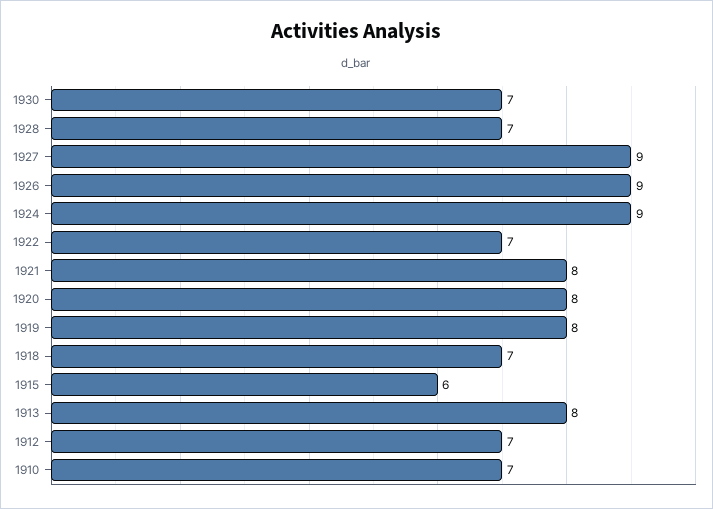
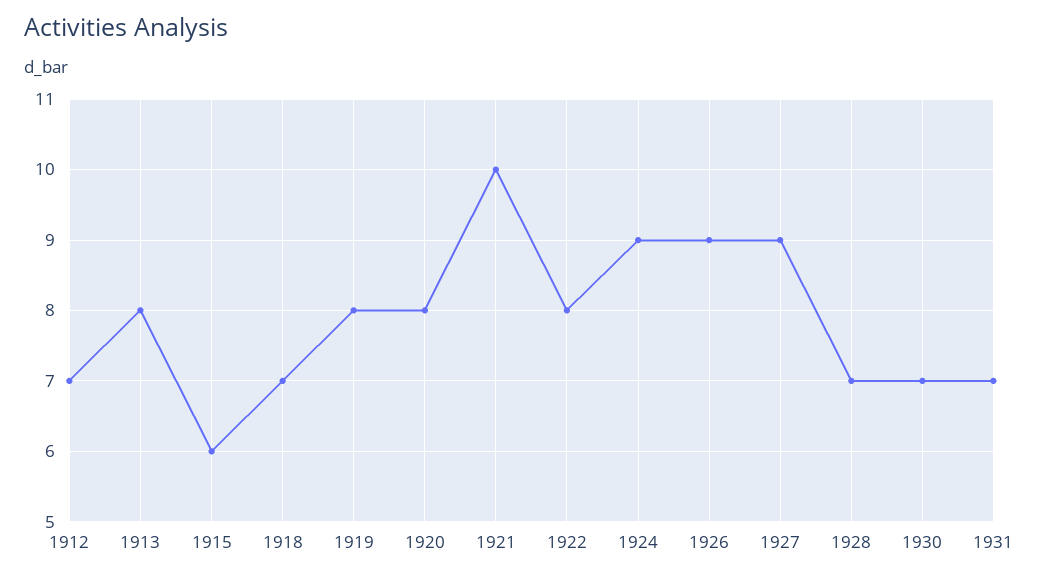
1922: 7 -> 8
1921: 8 -> 10
1910: 7 -> none
1931: none -> 7

